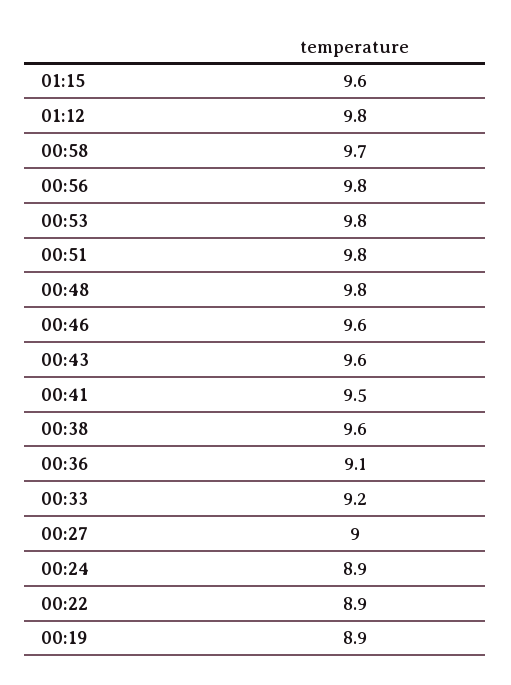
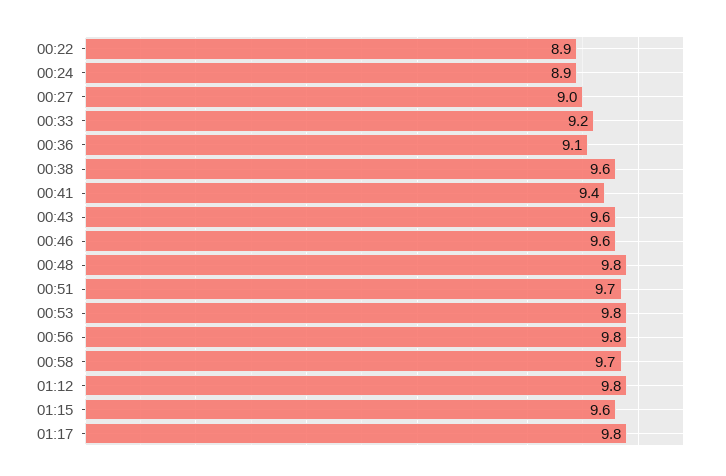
00:51: 9.8 -> 9.7
00:41: 9.5 -> 9.4
00:19: 8.9 -> none
01:17: none -> 9.8

